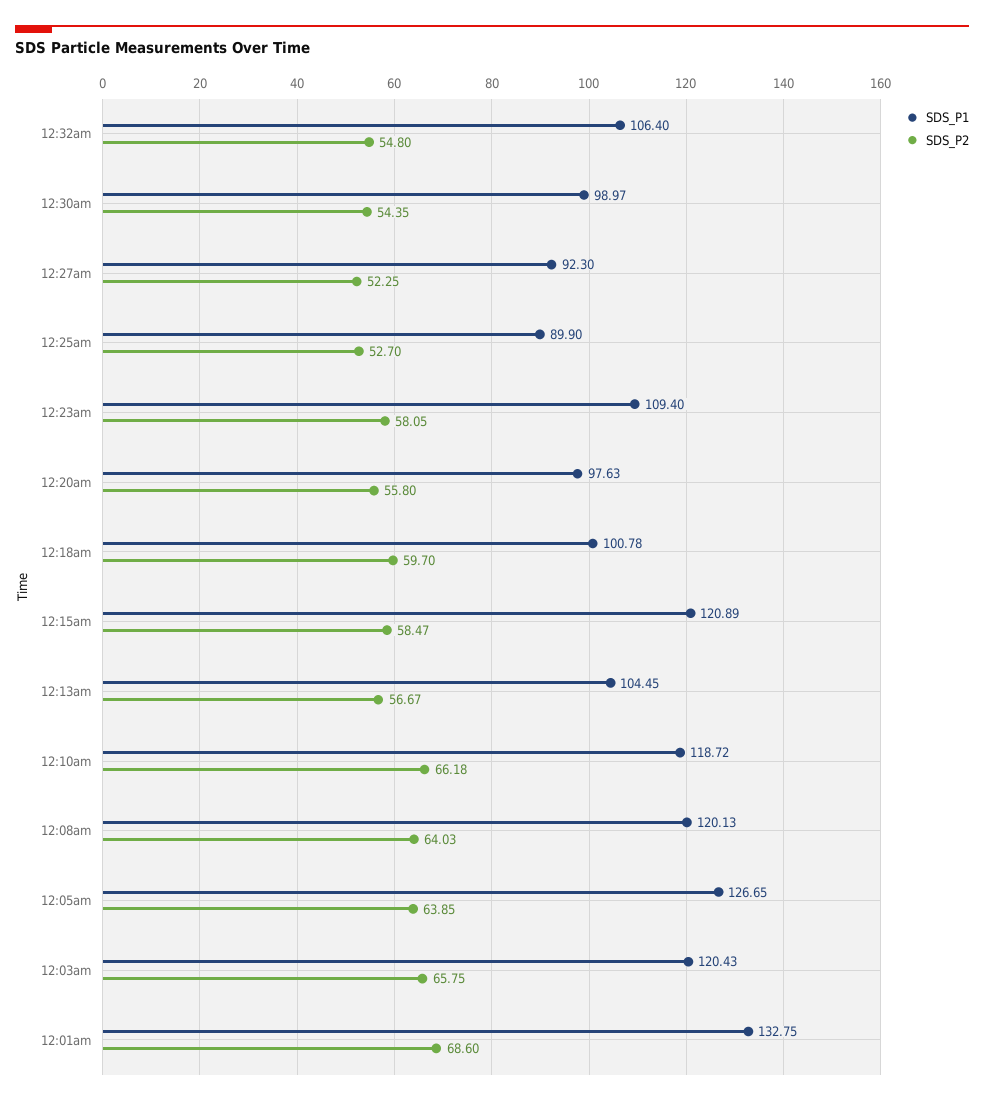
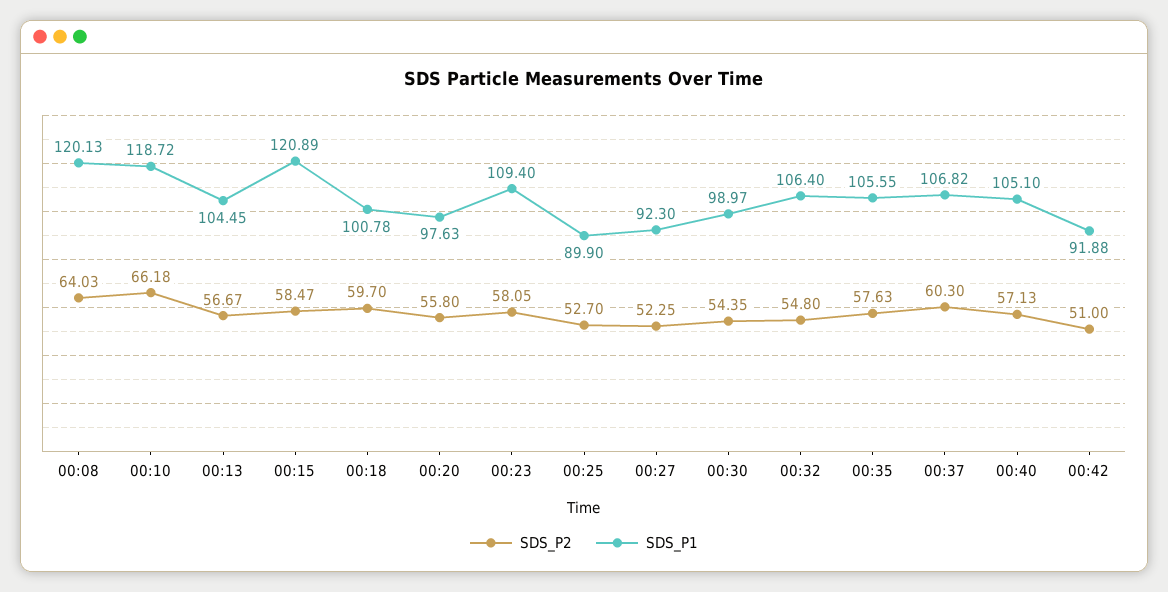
SDS_P1, 12:05am: 126.65 -> none
SDS_P2, 12:05am: 63.85 -> none
SDS_P1, 12:03am: 120.43 -> none
SDS_P2, 12:03am: 65.75 -> none
SDS_P1, 12:01am: 132.75 -> none
SDS_P2, 12:01am: 68.6 -> none
SDS_P2, 00:35: none -> 57.63
SDS_P1, 00:35: none -> 105.55
SDS_P2, 00:37: none -> 60.3
SDS_P1, 00:37: none -> 106.82
SDS_P2, 00:40: none -> 57.13
SDS_P1, 00:40: none -> 105.1
SDS_P2, 00:42: none -> 51
SDS_P1, 00:42: none -> 91.88

